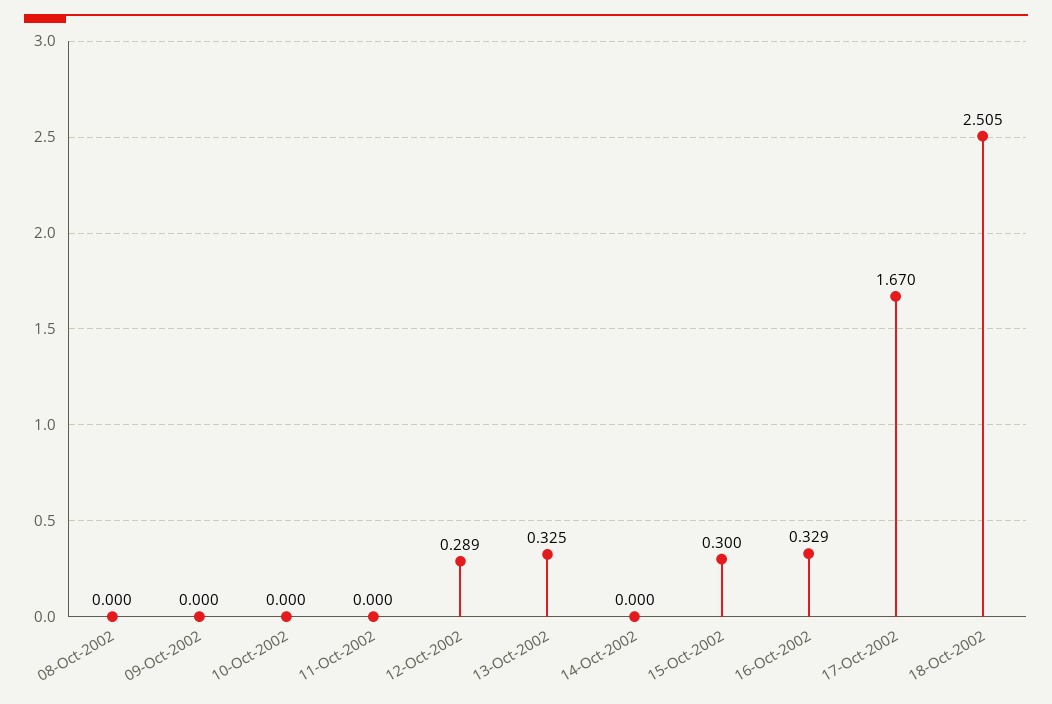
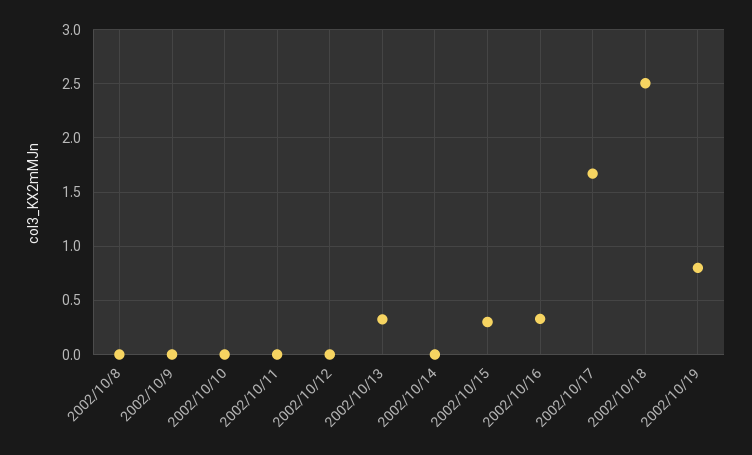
12-Oct-2002: 0.289 -> 0
2002/10/19: none -> 0.8

